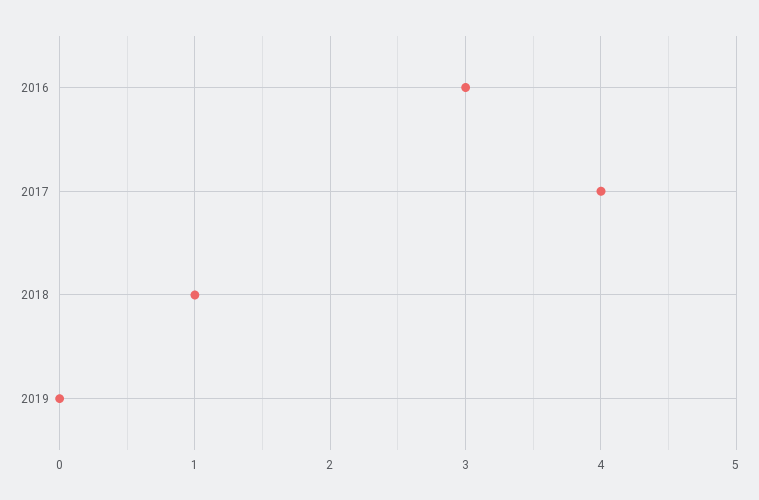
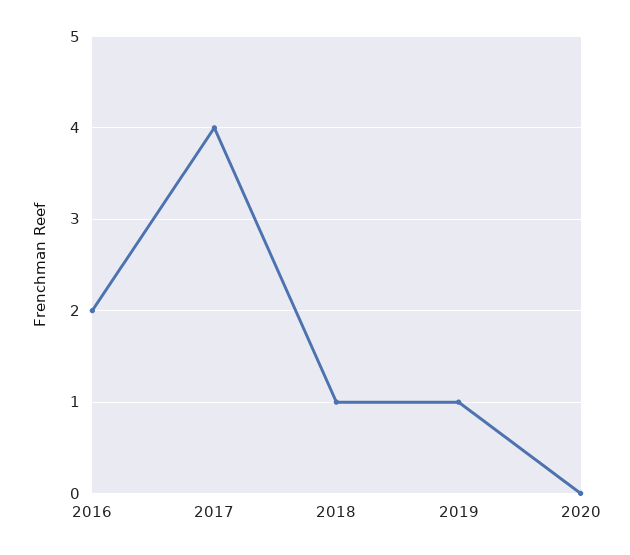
2016: 3 -> 2
2019: 0 -> 1
2020: none -> 0

